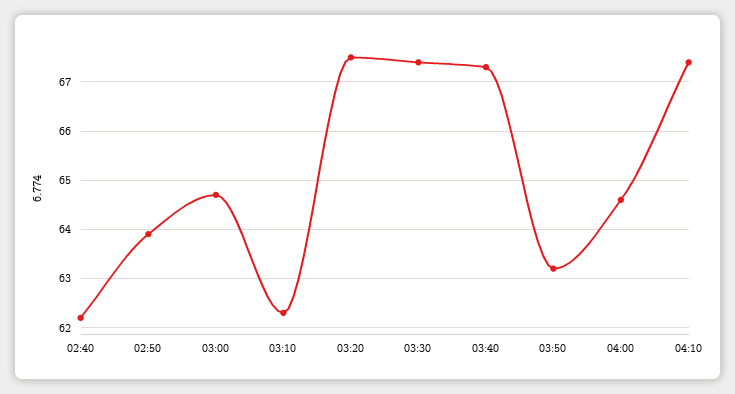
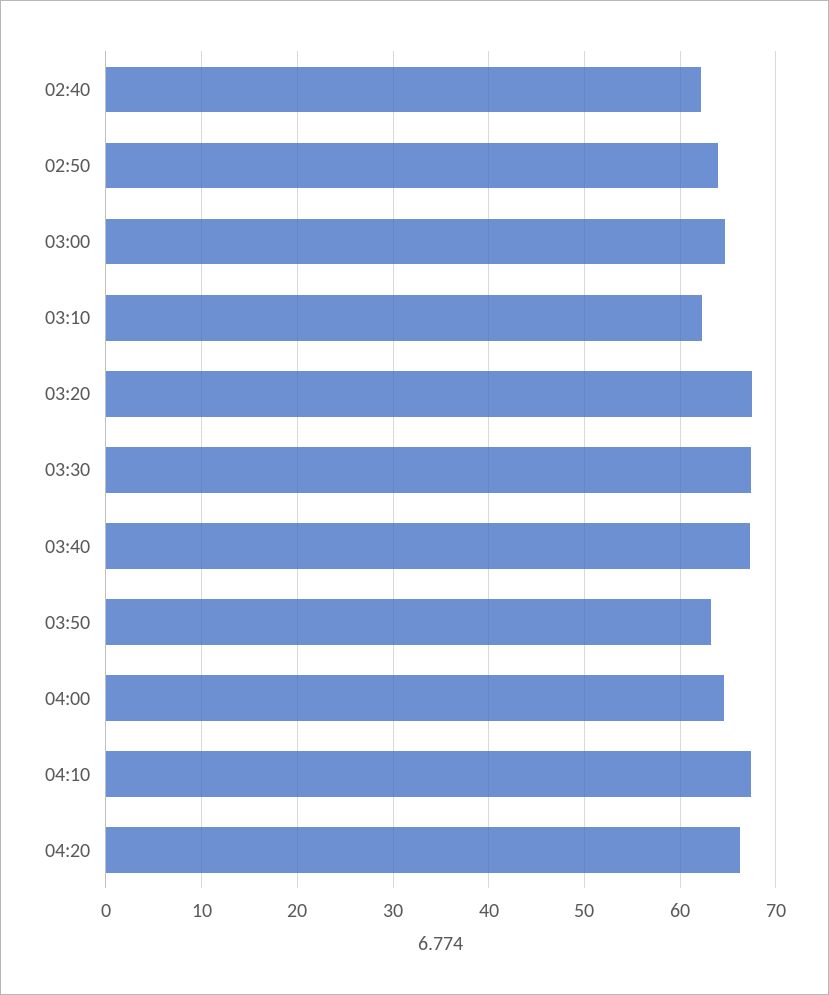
04:20: none -> 66

